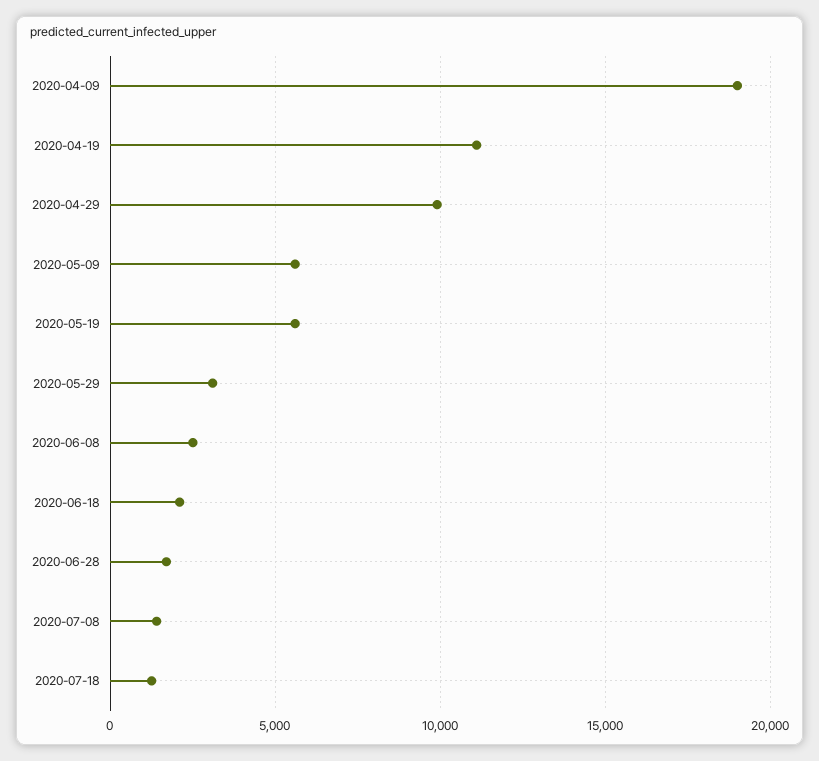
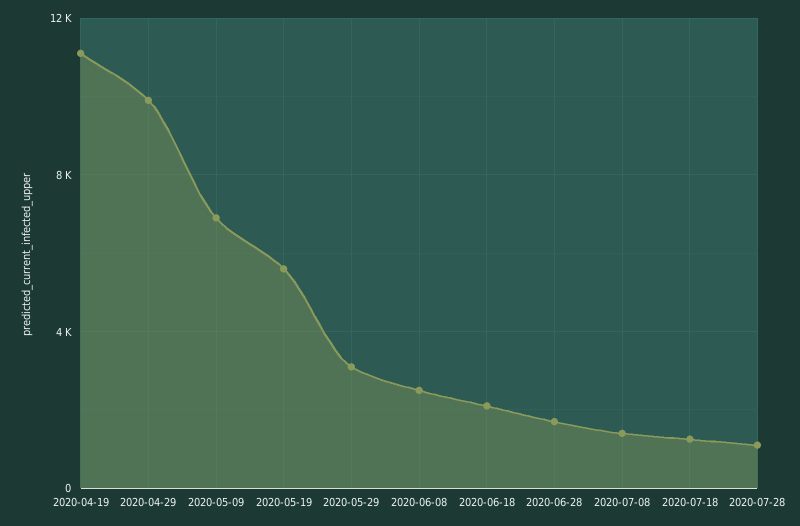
2020-04-09: 19000 -> none
2020-05-09: 5500 -> 7000
2020-07-28: none -> 1000

